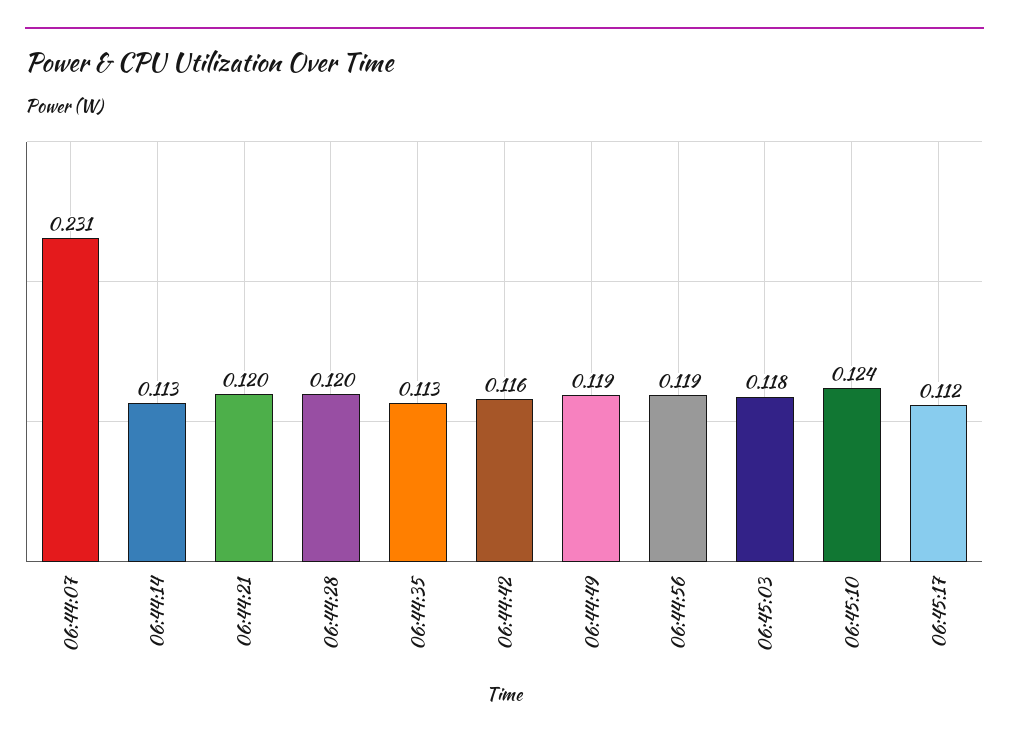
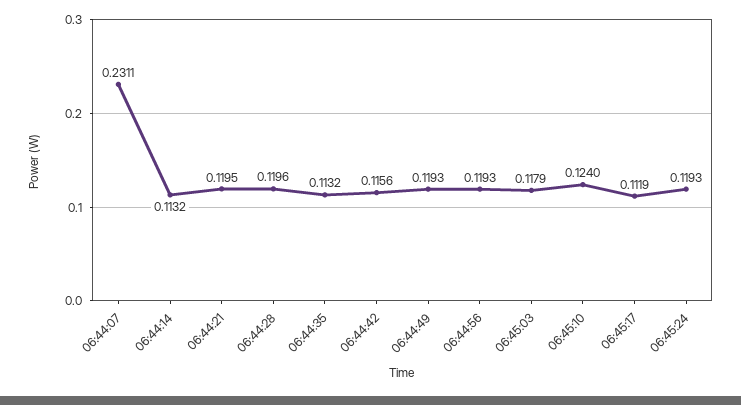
06:45:24: none -> 0.1193

